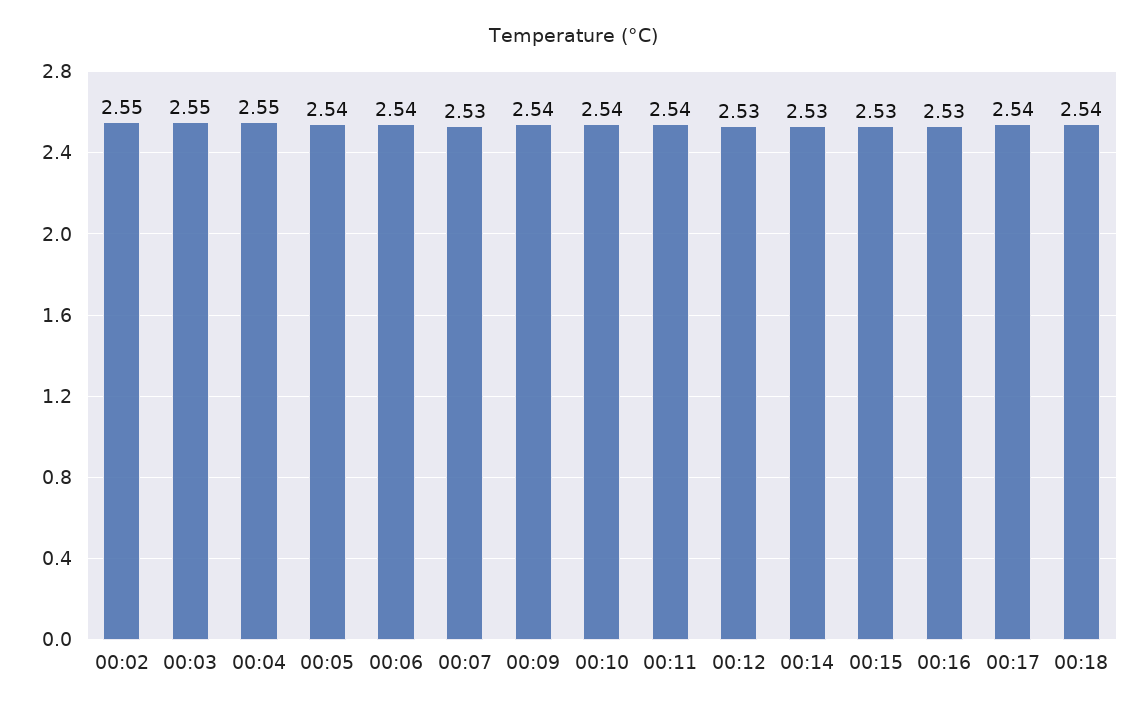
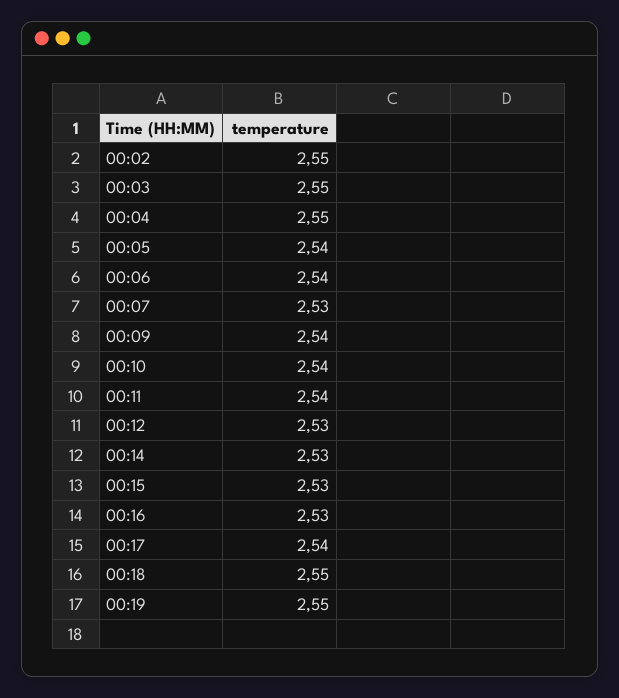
00:18: 2.54 -> 2.55
00:19: none -> 2.55

